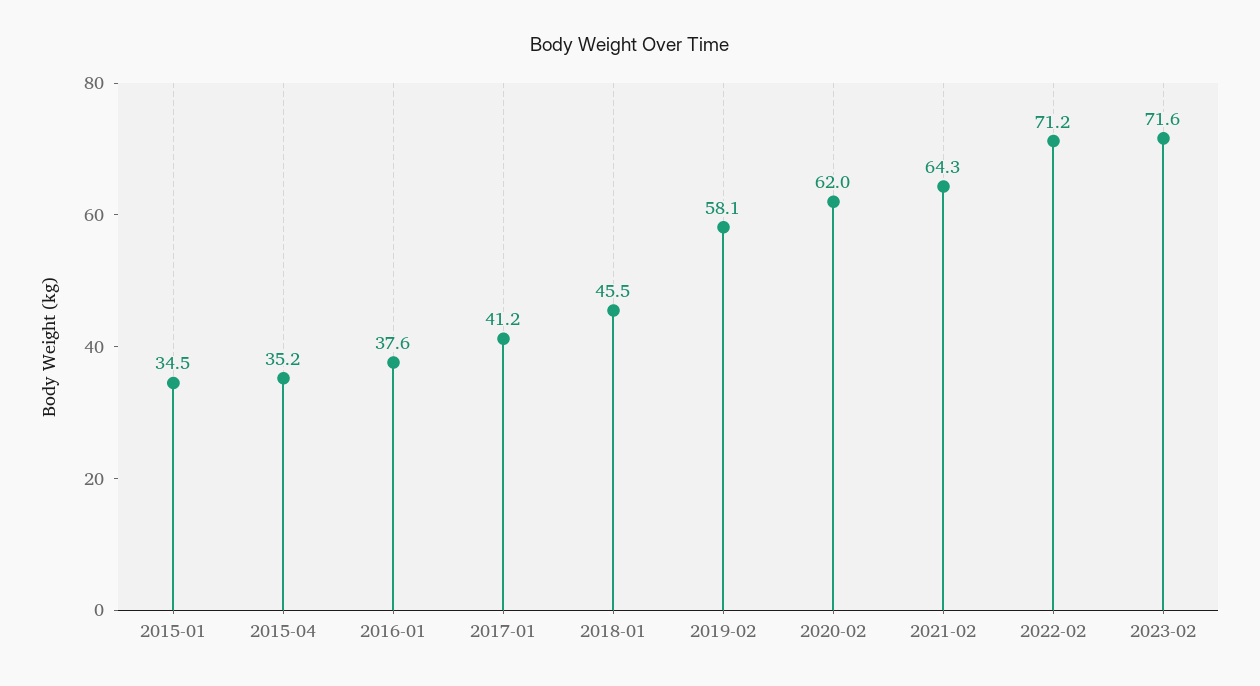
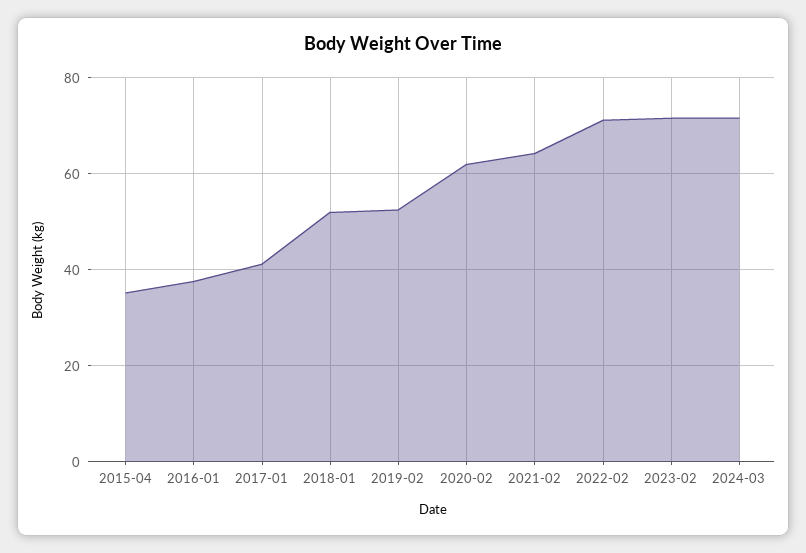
2015-01: 34.5 -> none
2018-01: 45.5 -> 52
2019-02: 58.1 -> 52
2024-03: none -> 72

